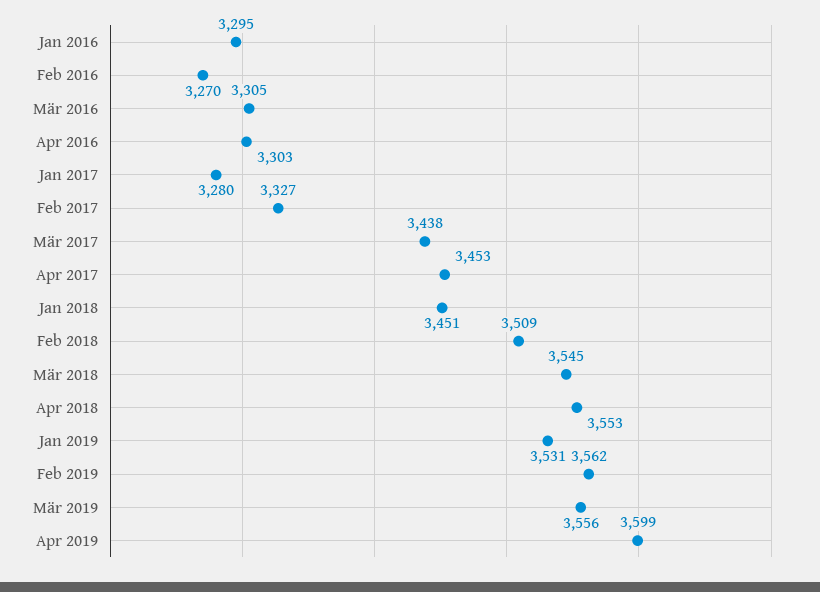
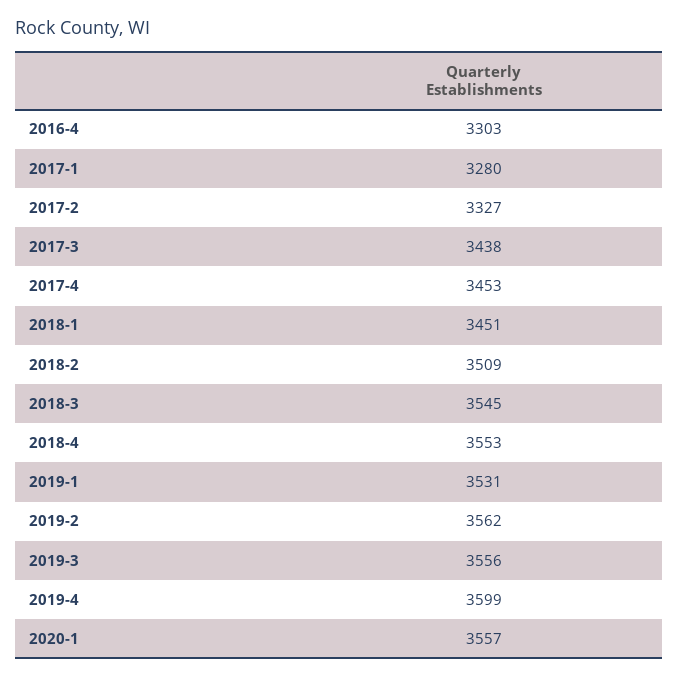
Jan 2016: 3295 -> none
Feb 2016: 3270 -> none
Mär 2016: 3305 -> none
2020-1: none -> 3557

